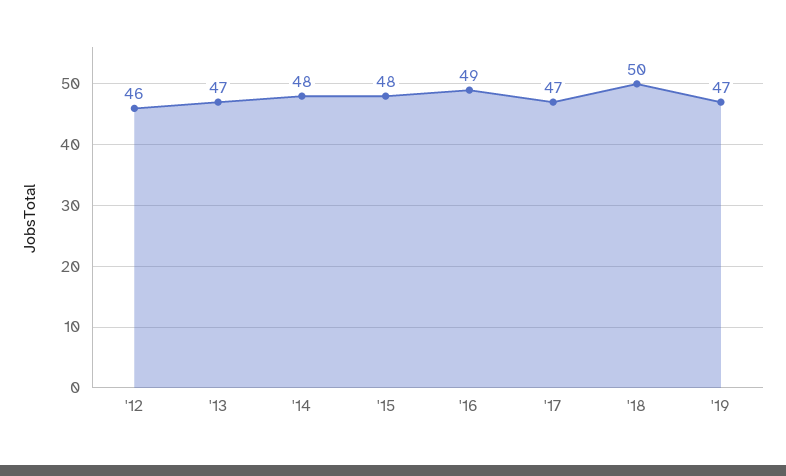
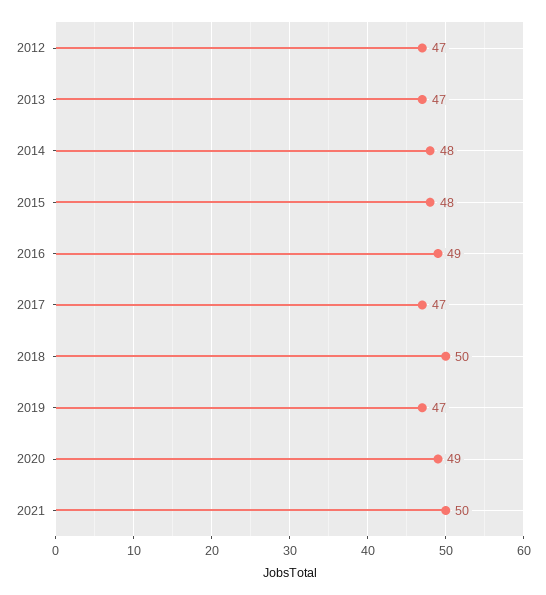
'12: 46 -> 47
2020: none -> 49
2021: none -> 50

